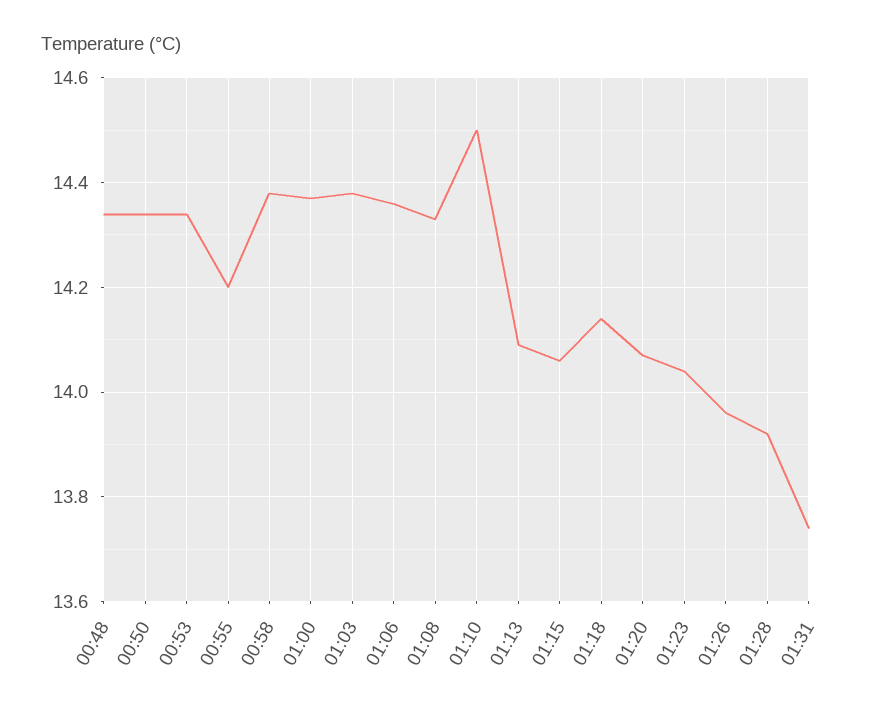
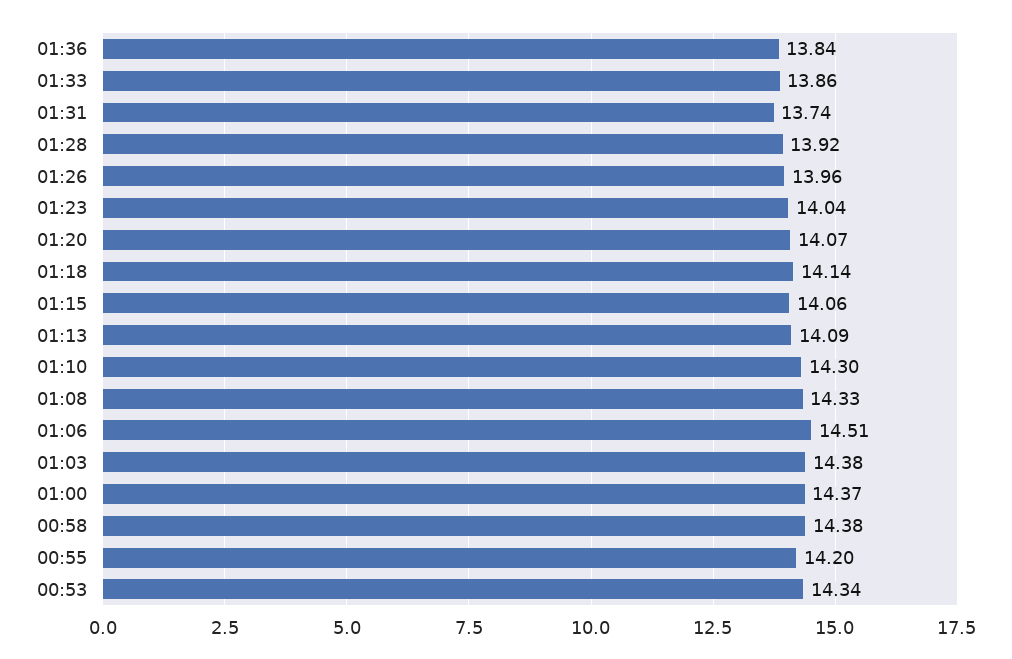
00:48: 14.35 -> none
00:50: 14.35 -> none
01:06: 14.35 -> 14.51
01:10: 14.5 -> 14.3
01:36: none -> 13.84
01:33: none -> 13.86

